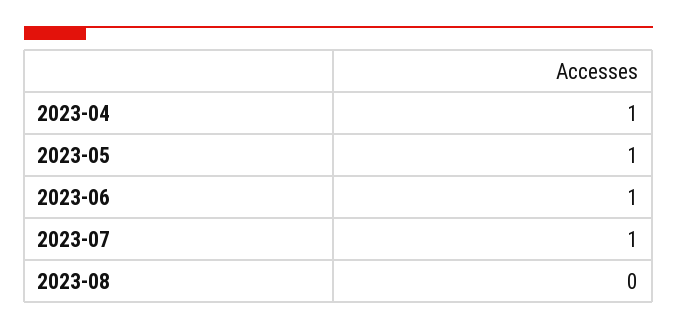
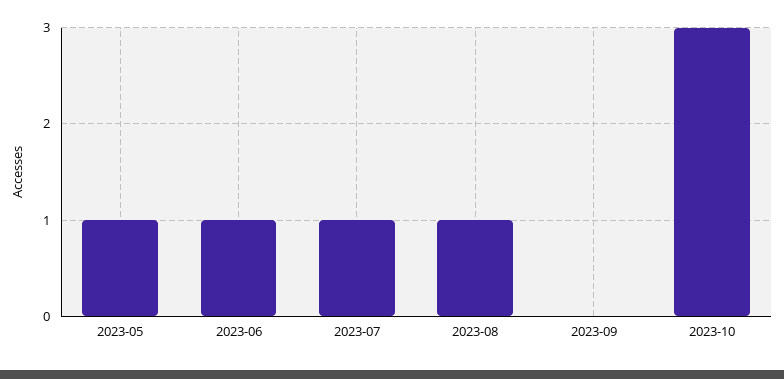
2023-04: 1 -> none
2023-08: 0 -> 1
2023-09: none -> 0
2023-10: none -> 3

